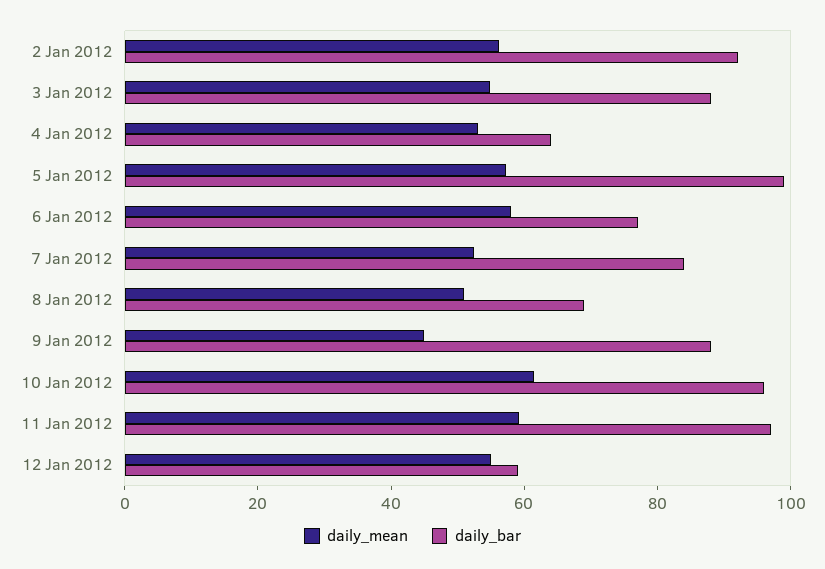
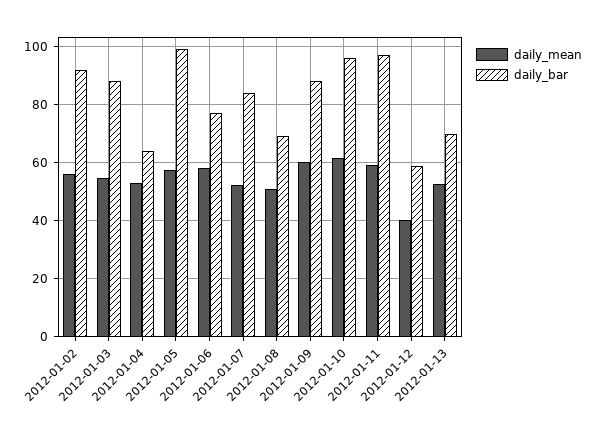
daily_mean, 9 Jan 2012: 45 -> 60
daily_mean, 12 Jan 2012: 55 -> 40
daily_mean, 2012-01-13: none -> 52.5
daily_bar, 2012-01-13: none -> 70

